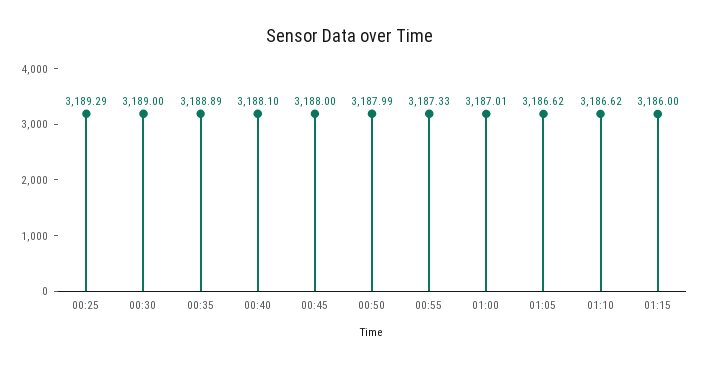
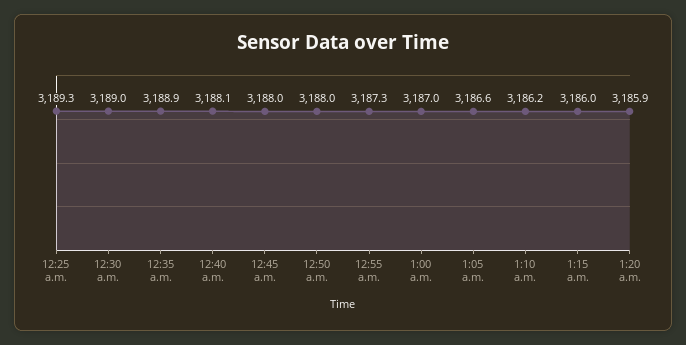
01:10: 3186.62 -> 3186.2
1:20 a.m.: none -> 3185.9

